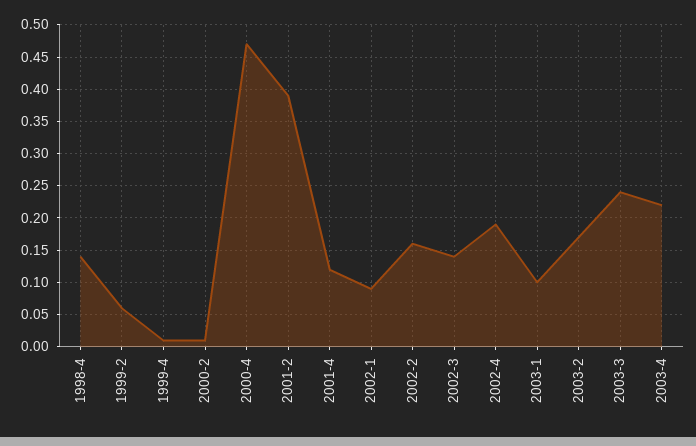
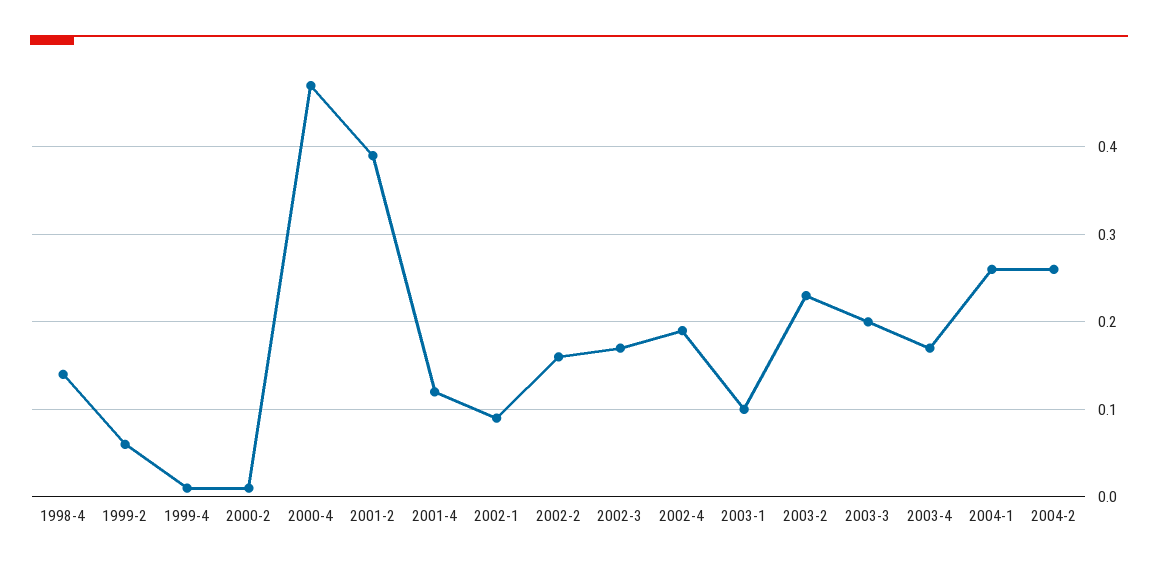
2002-3: 0.14 -> 0.17
2003-2: 0.17 -> 0.23
2003-3: 0.24 -> 0.2
2003-4: 0.22 -> 0.17
2004-1: none -> 0.26
2004-2: none -> 0.26

